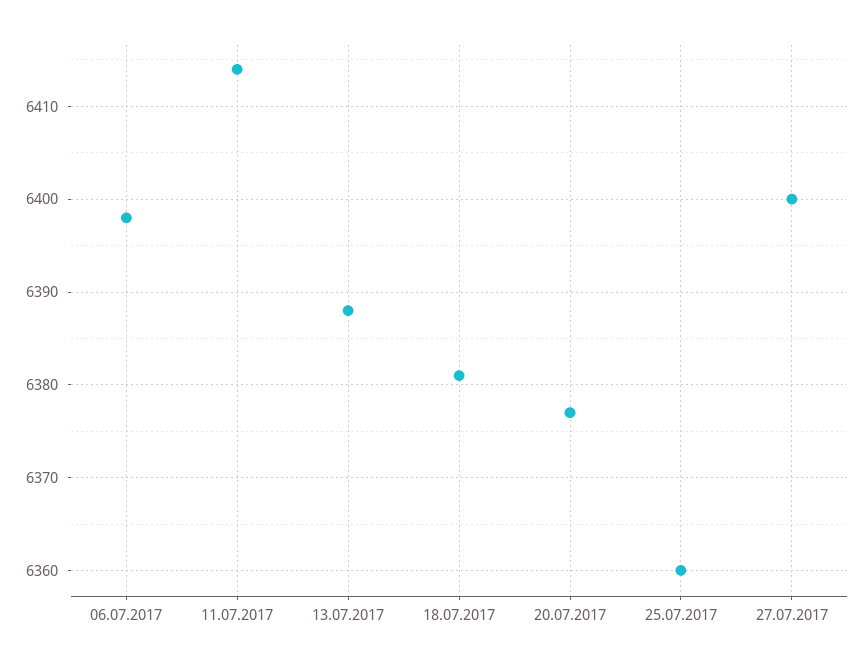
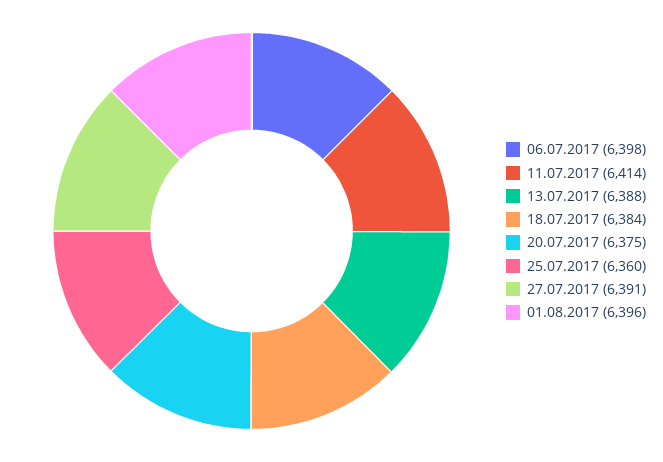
18.07.2017: 6381 -> 6384
20.07.2017: 6377 -> 6375
27.07.2017: 6400 -> 6391
01.08.2017: none -> 6396

